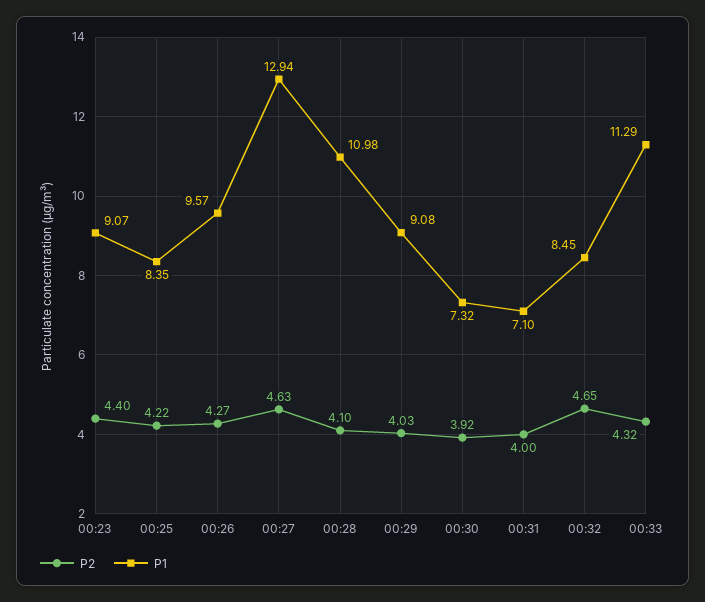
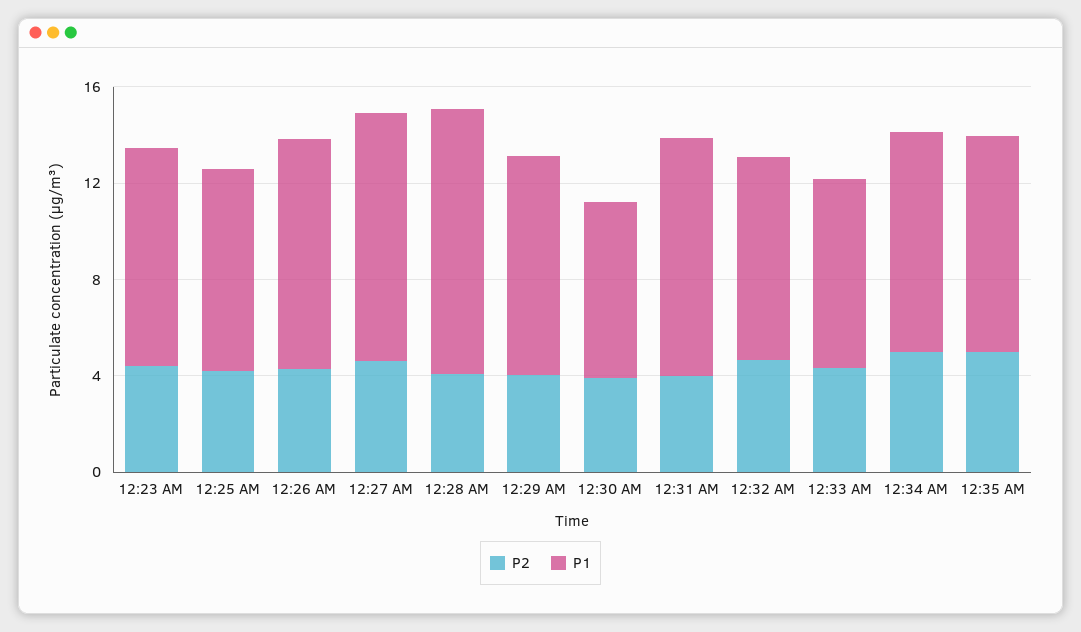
P1, 00:27: 12.94 -> 10
P1, 00:31: 7.1 -> 10
P1, 00:33: 11.29 -> 8
P2, 12:34 AM: none -> 5
P1, 12:34 AM: none -> 9
P2, 12:35 AM: none -> 5
P1, 12:35 AM: none -> 9

